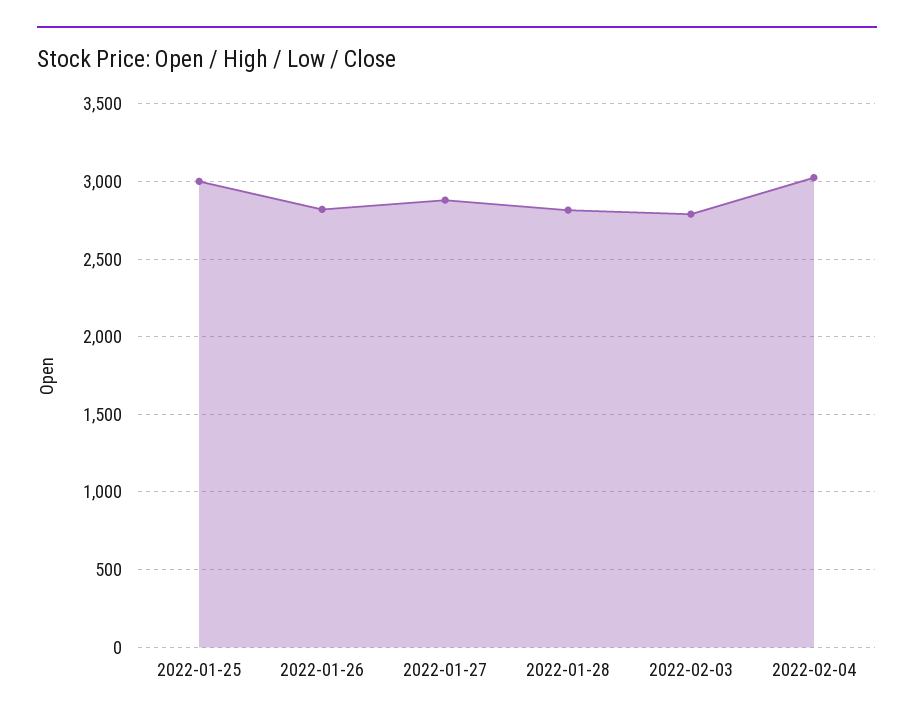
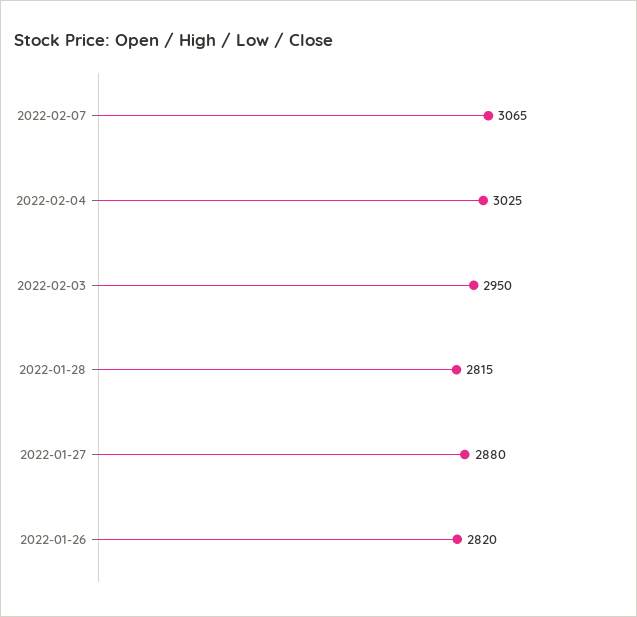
2022-01-25: 3000 -> none
2022-02-03: 2800 -> 2950
2022-02-07: none -> 3065

